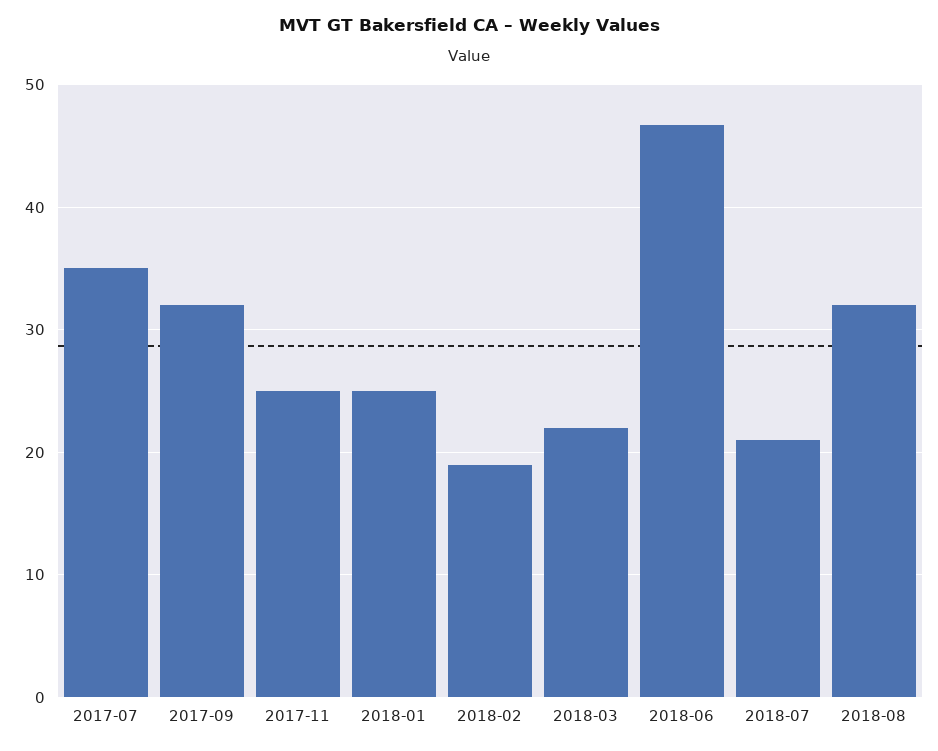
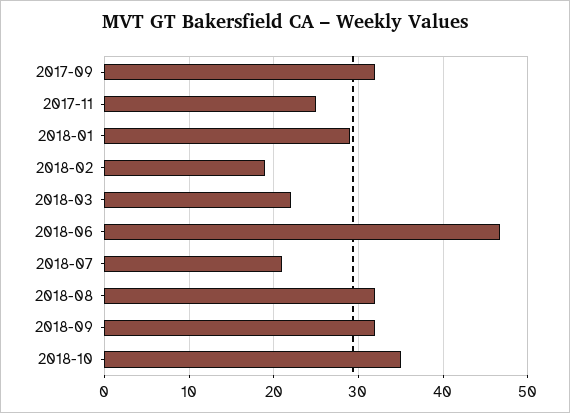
2017-07: 35 -> none
2018-01: 25 -> 29
2018-09: none -> 32
2018-10: none -> 35

